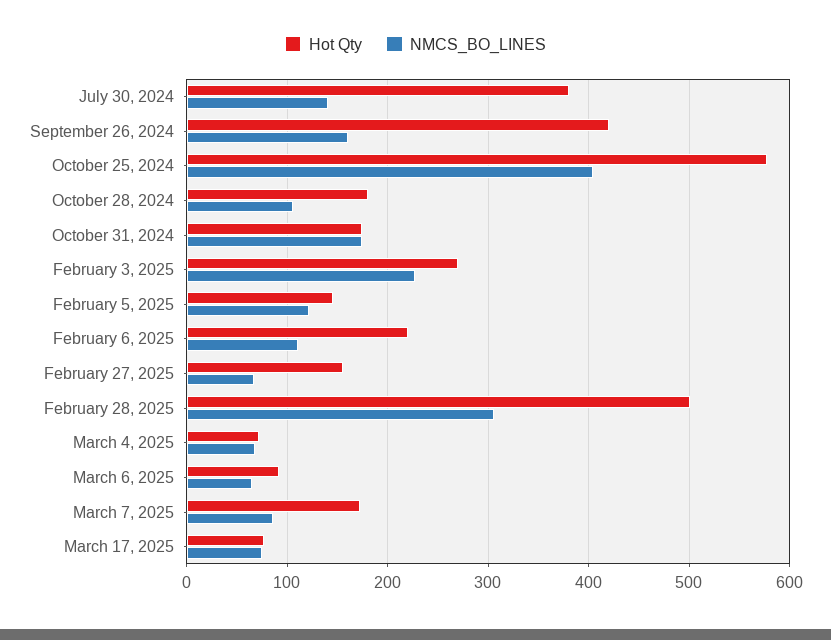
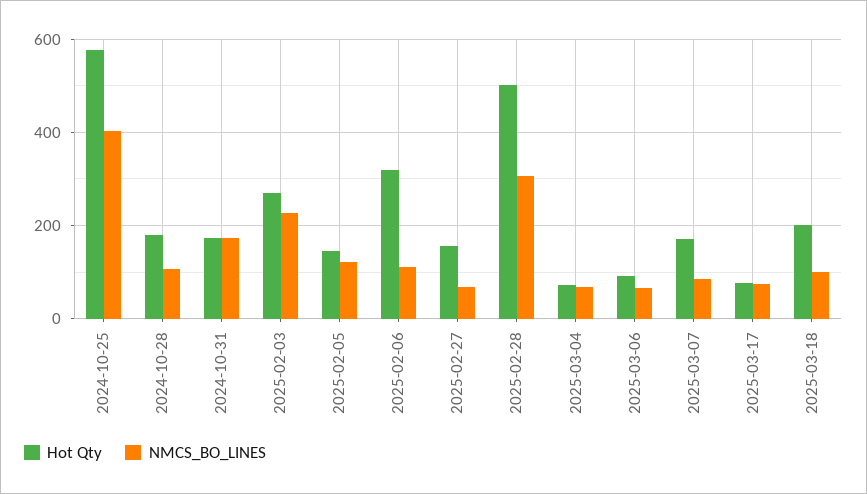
Hot Qty, July 30, 2024: 380 -> none
NMCS_BO_LINES, July 30, 2024: 140 -> none
Hot Qty, September 26, 2024: 420 -> none
NMCS_BO_LINES, September 26, 2024: 160 -> none
Hot Qty, February 6, 2025: 220 -> 320
Hot Qty, 2025-03-18: none -> 200
NMCS_BO_LINES, 2025-03-18: none -> 100

